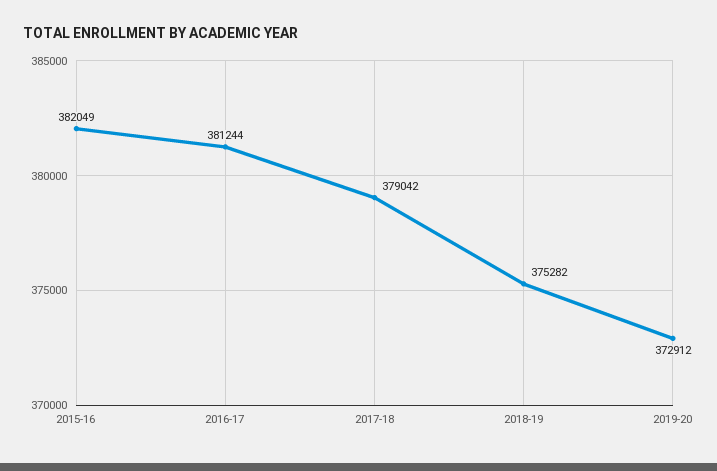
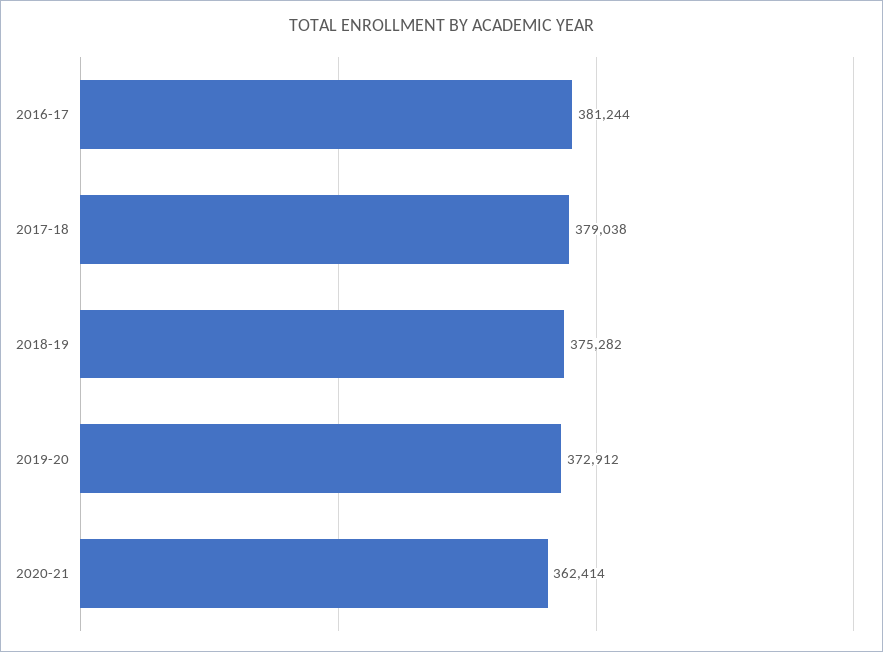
2015-16: 382049 -> none
2017-18: 379042 -> 379038
2020-21: none -> 362414

